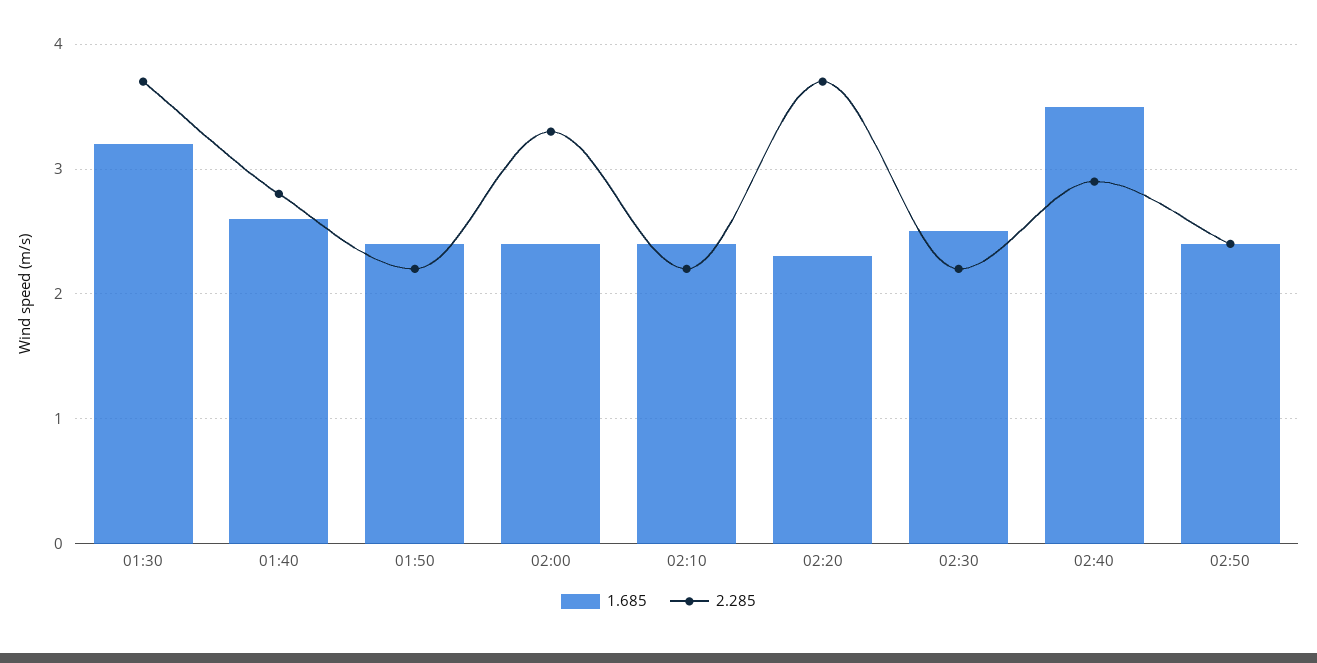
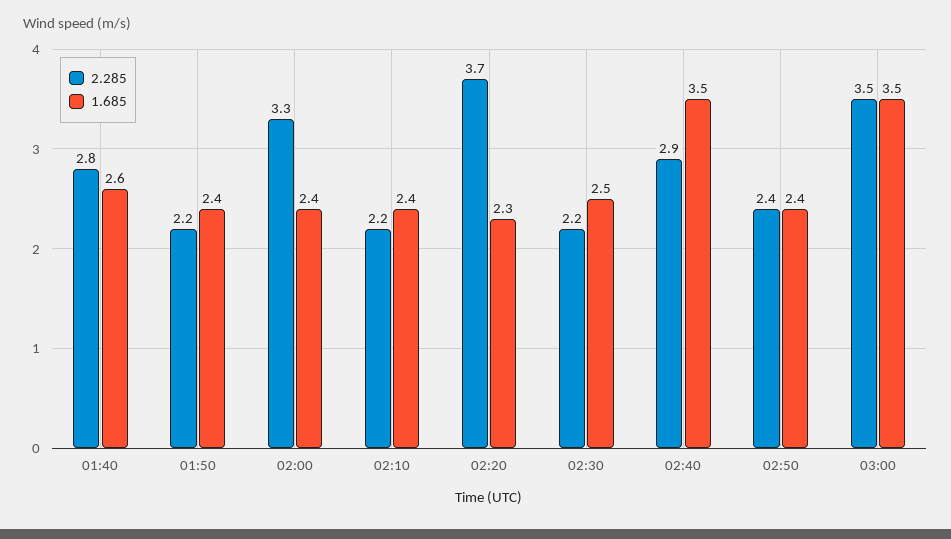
1.685, 01:30: 3.2 -> none
2.285, 01:30: 3.7 -> none
2.285, 03:00: none -> 3.5
1.685, 03:00: none -> 3.5

